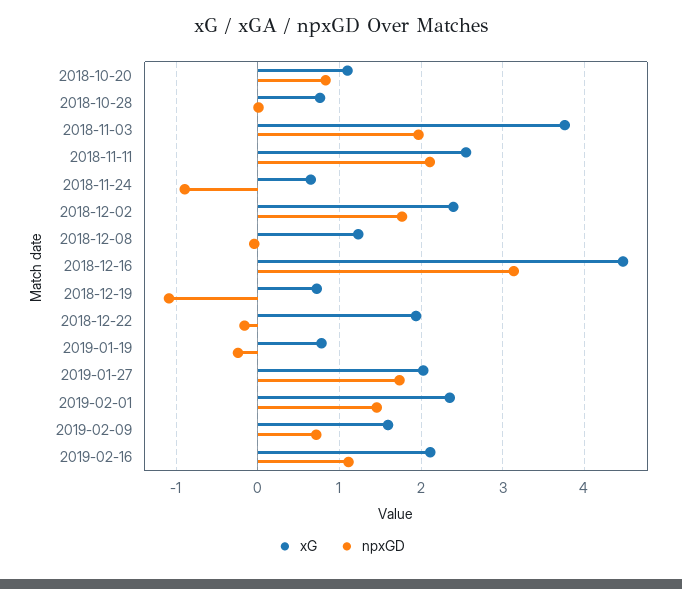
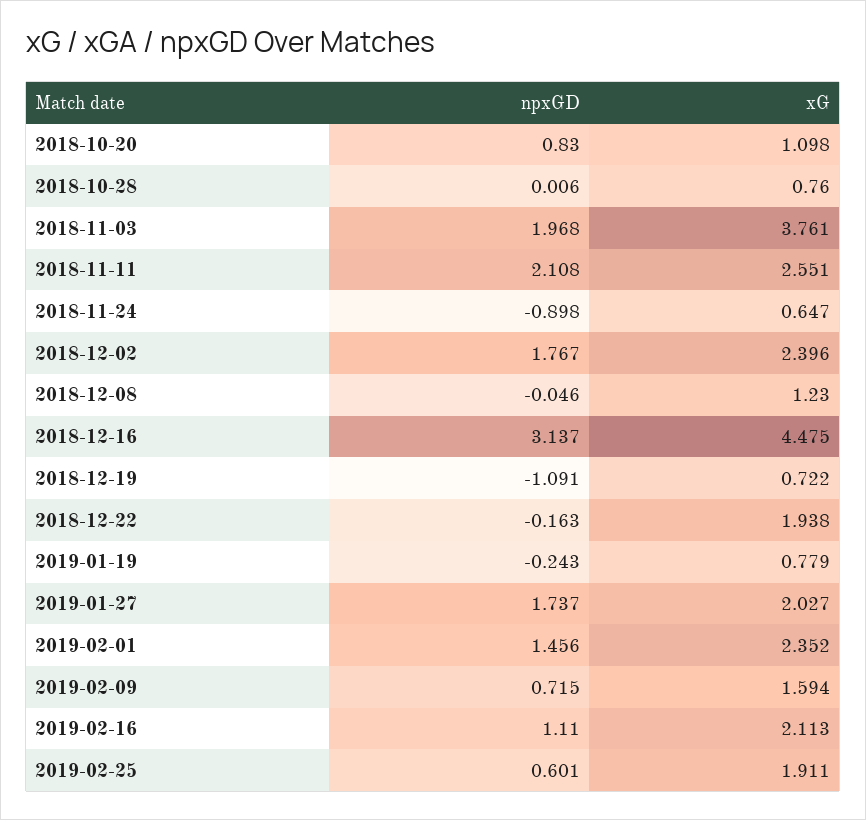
npxGD, 2019-02-25: none -> 0.601
xG, 2019-02-25: none -> 1.911

